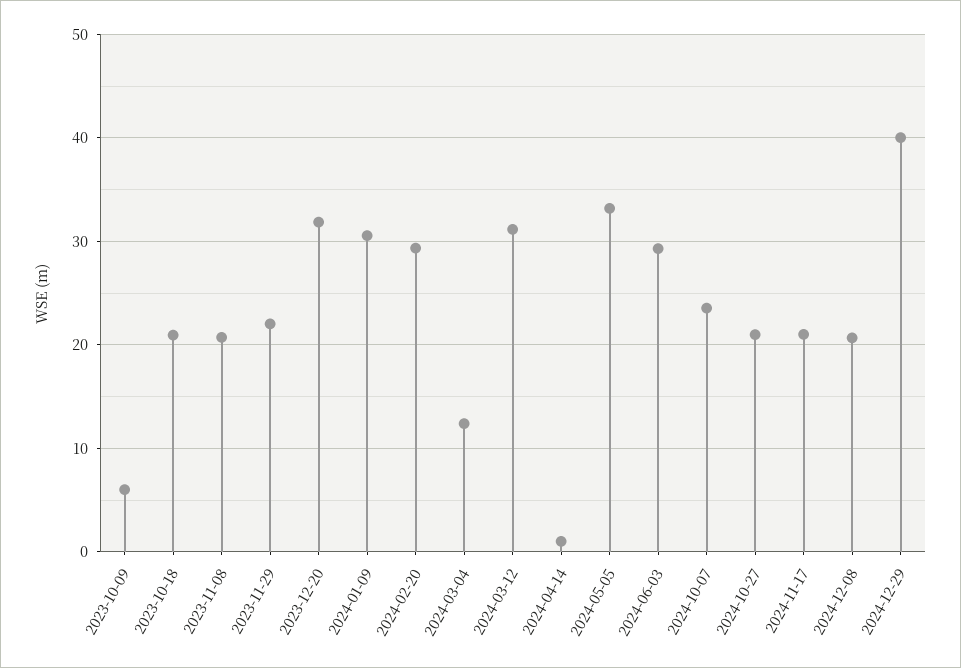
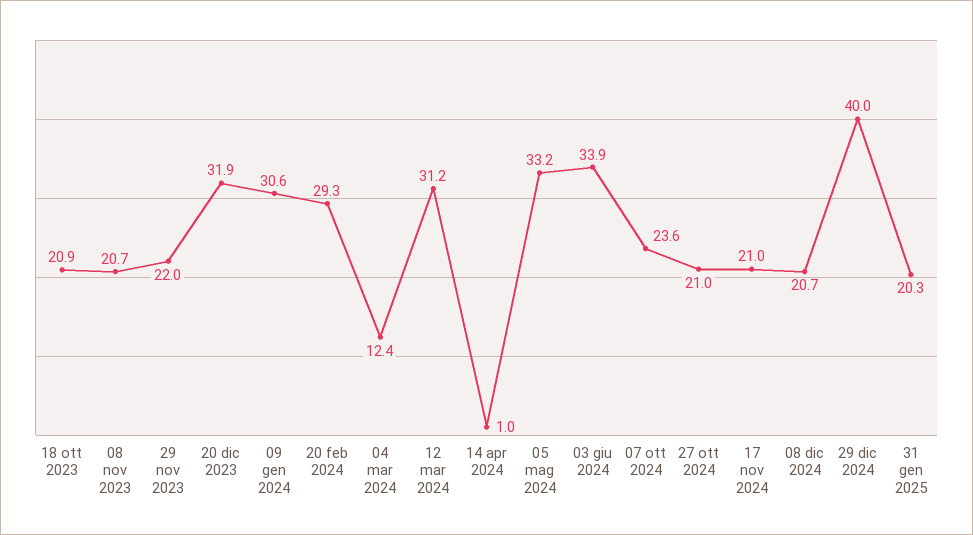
2023-10-09: 6 -> none
2024-06-03: 29 -> 33.9
31 gen 2025: none -> 20.3

